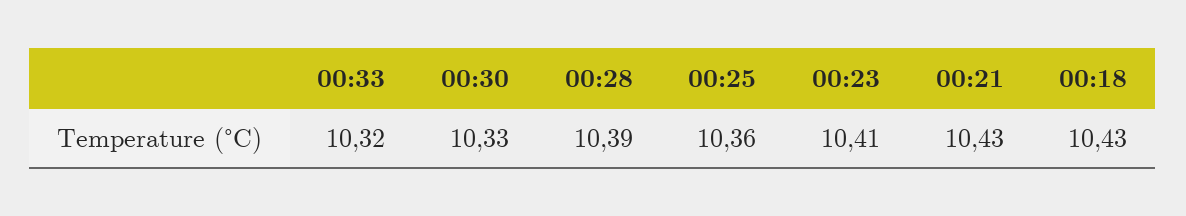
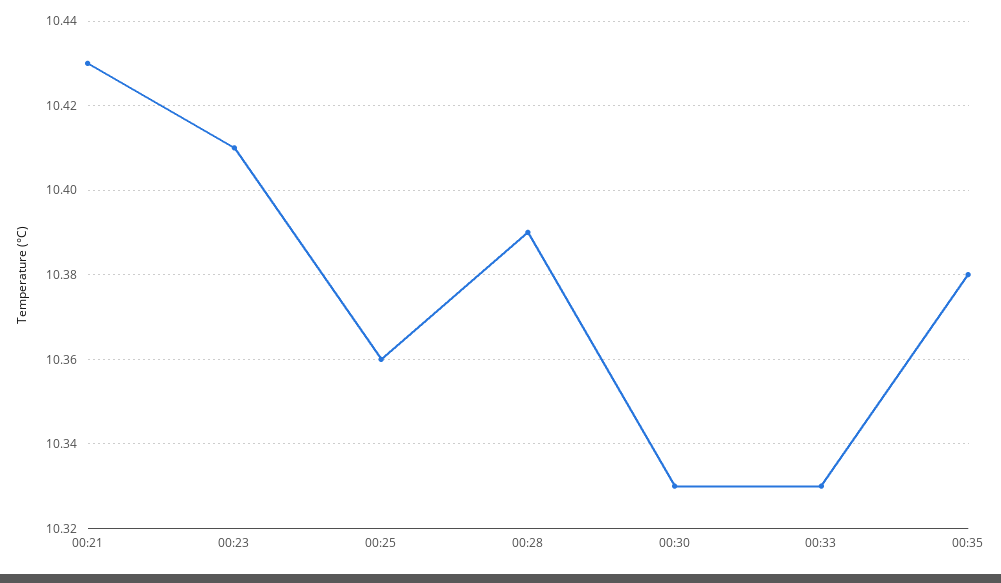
00:33: 10.32 -> 10.33
00:18: 10.43 -> none
00:35: none -> 10.38

